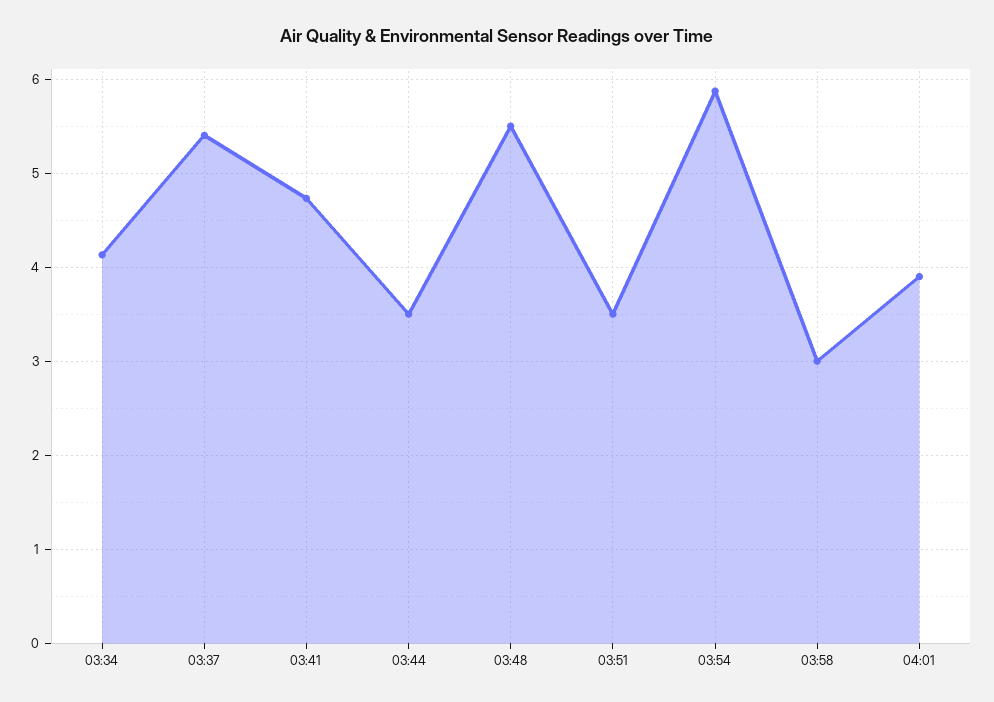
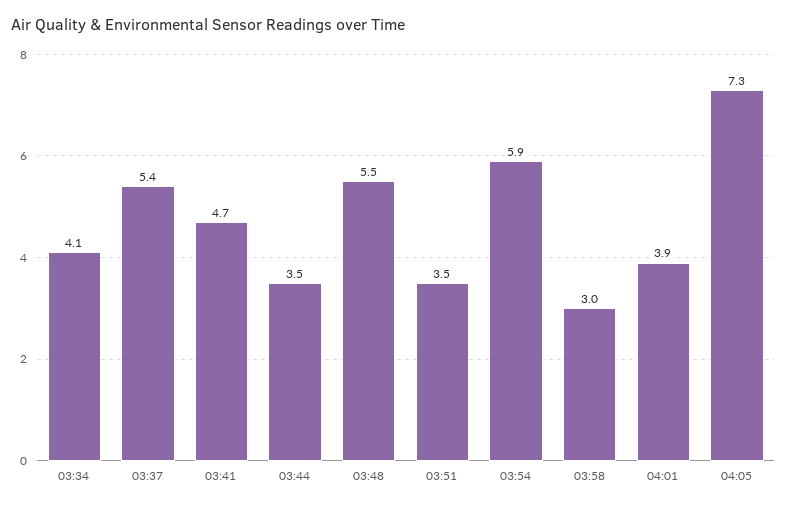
04:05: none -> 7.3

